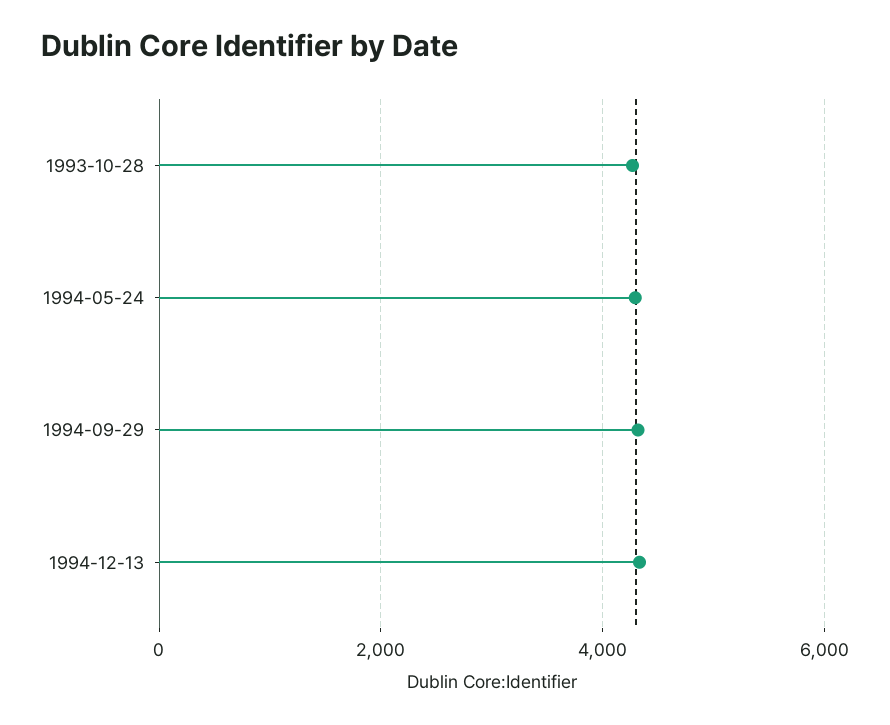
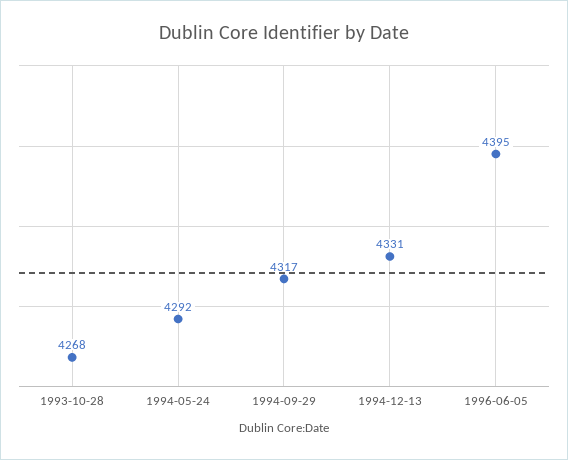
1996-06-05: none -> 4395

